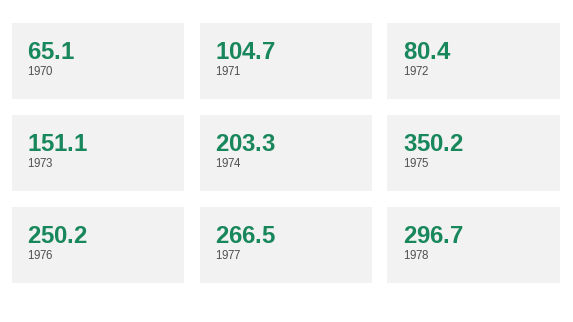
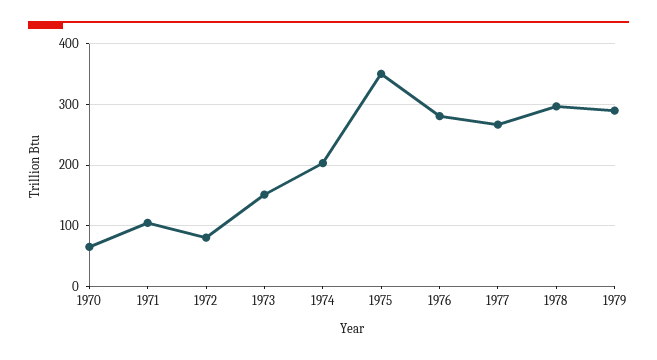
1976: 250.2 -> 280
1979: none -> 290

